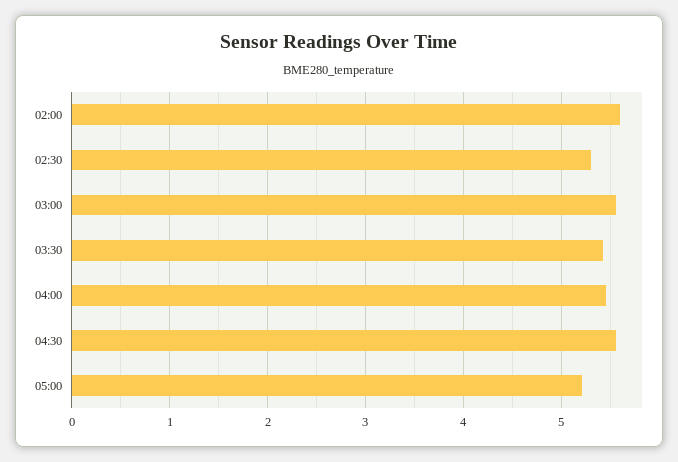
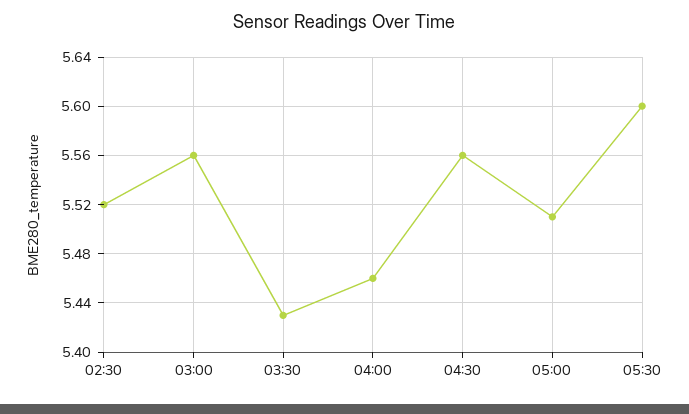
02:00: 5.6 -> none
02:30: 5.3 -> 5.52
05:00: 5.2 -> 5.51
05:30: none -> 5.6

